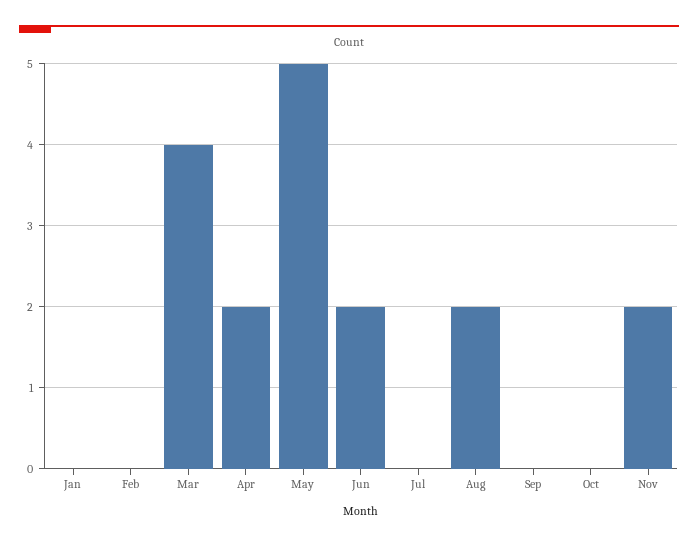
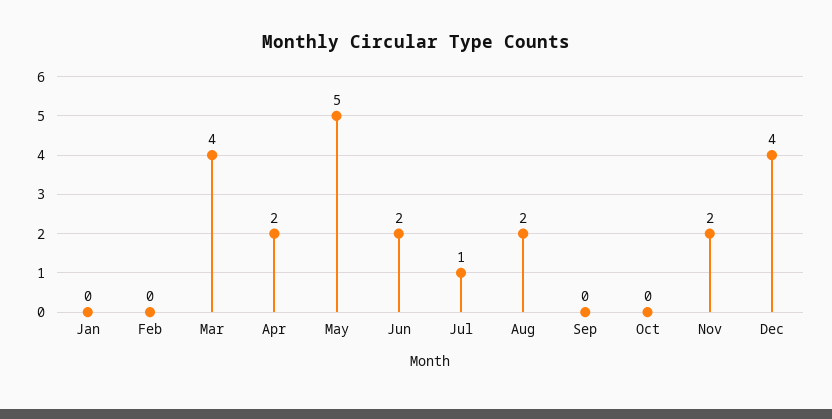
Jul: 0 -> 1
Dec: none -> 4

